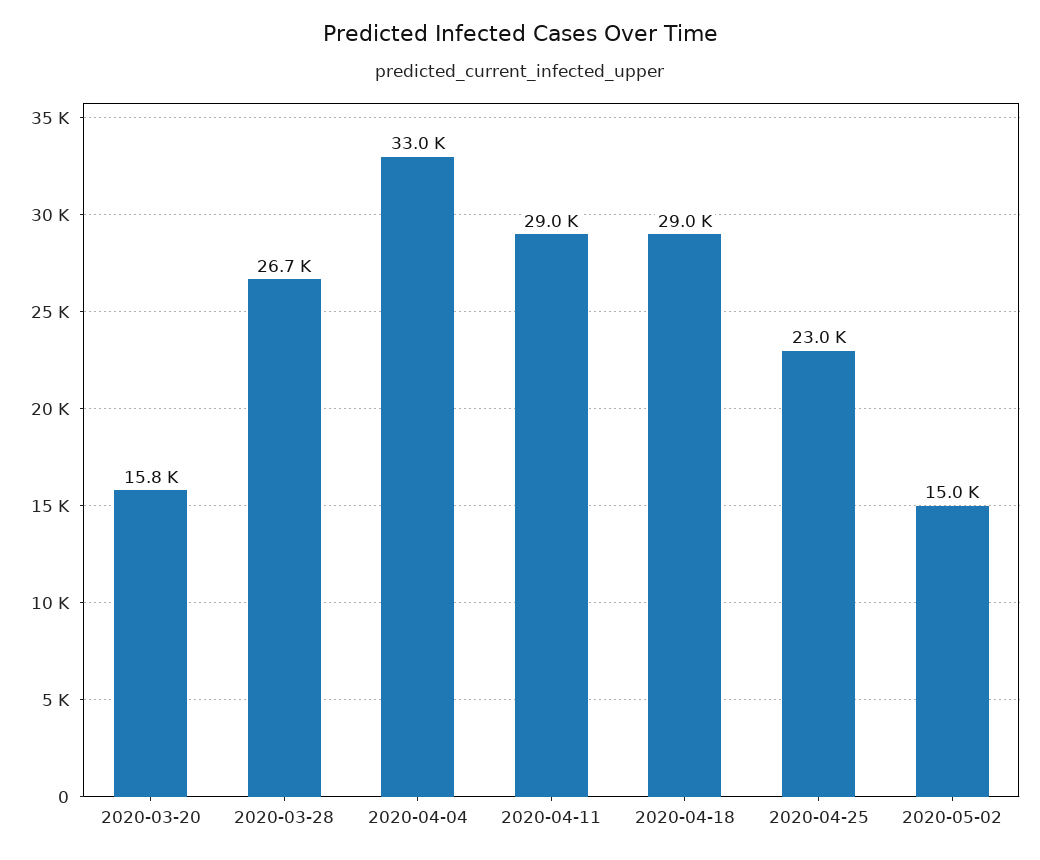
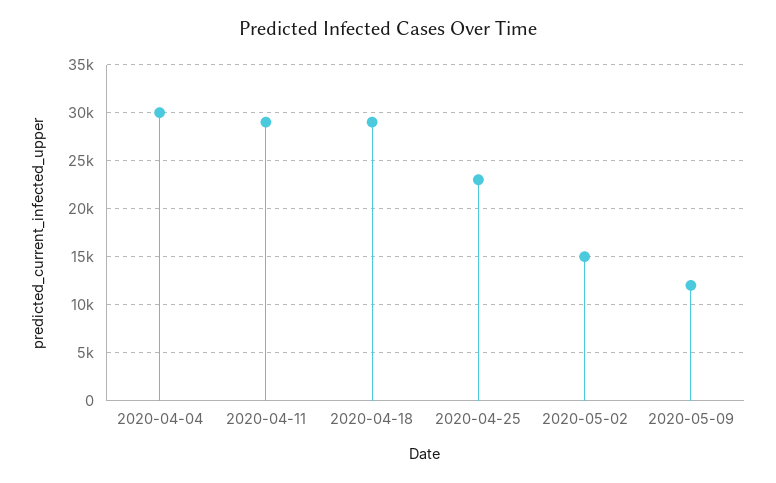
2020-03-20: 15800 -> none
2020-03-28: 26700 -> none
2020-04-04: 33000 -> 30000
2020-05-09: none -> 12000

